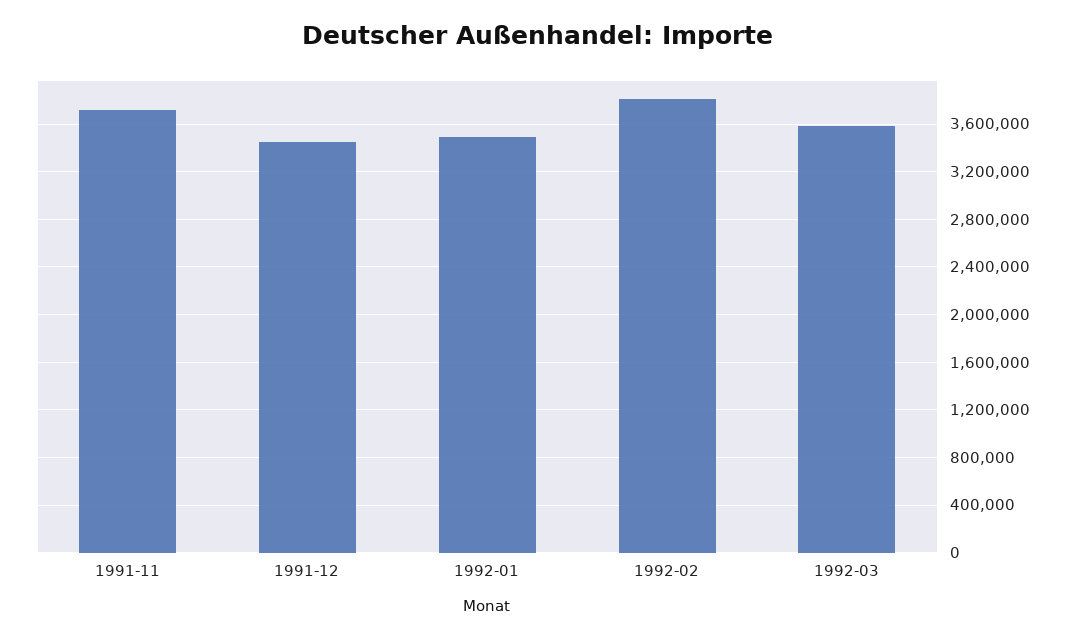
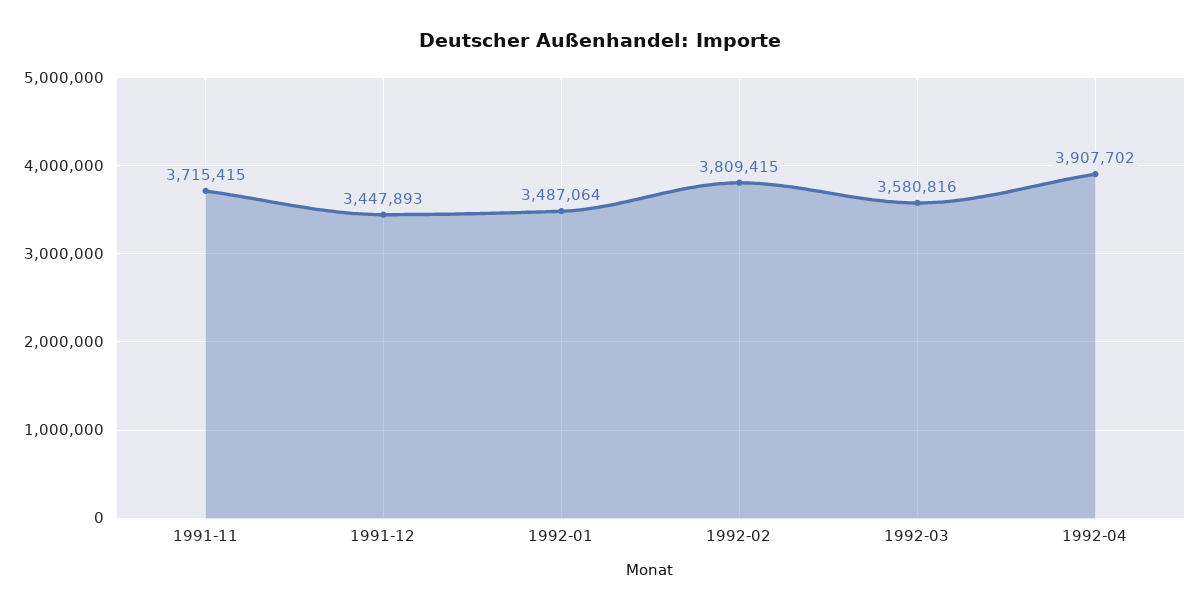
1992-04: none -> 3907702

